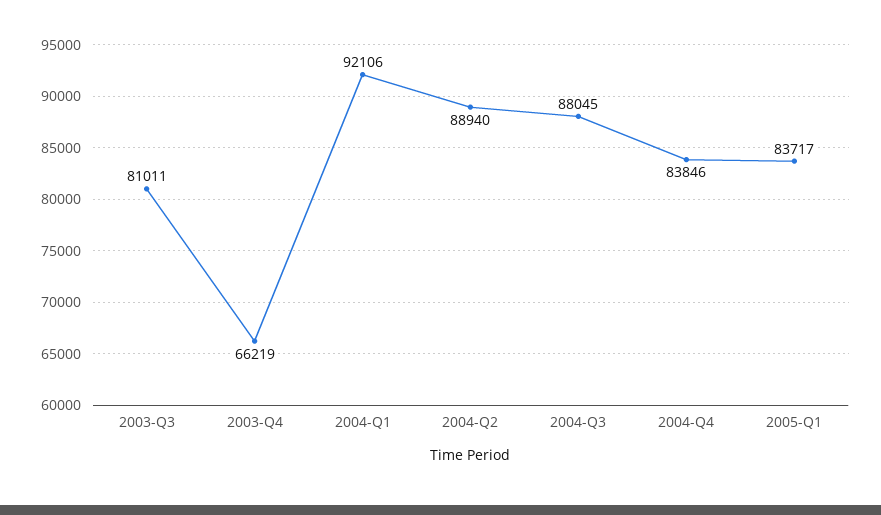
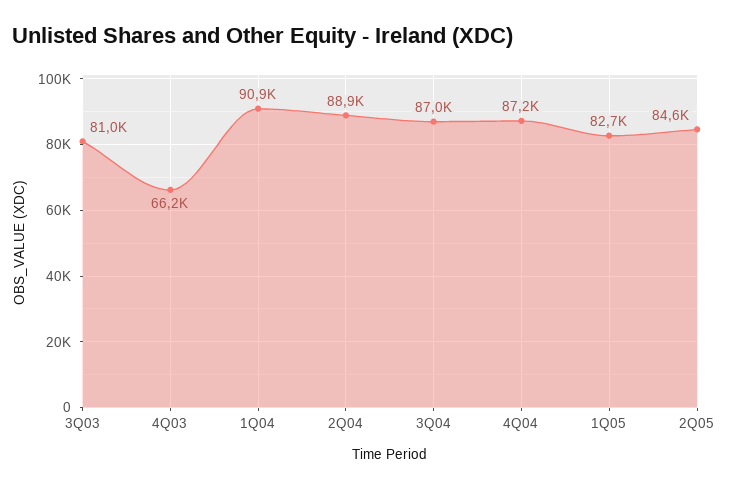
2004-Q1: 92106 -> 90900
2004-Q3: 88045 -> 87000
2004-Q4: 83846 -> 87200
2005-Q1: 83717 -> 82700
2Q05: none -> 84600

